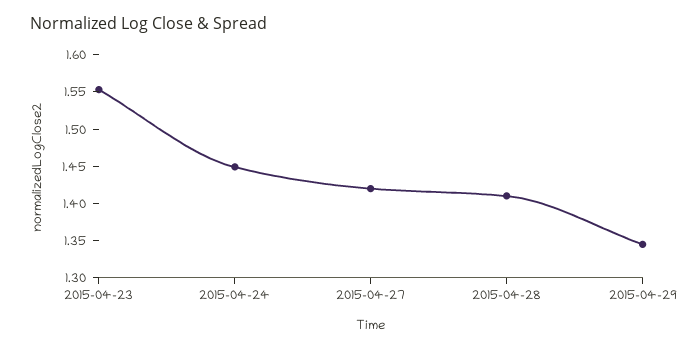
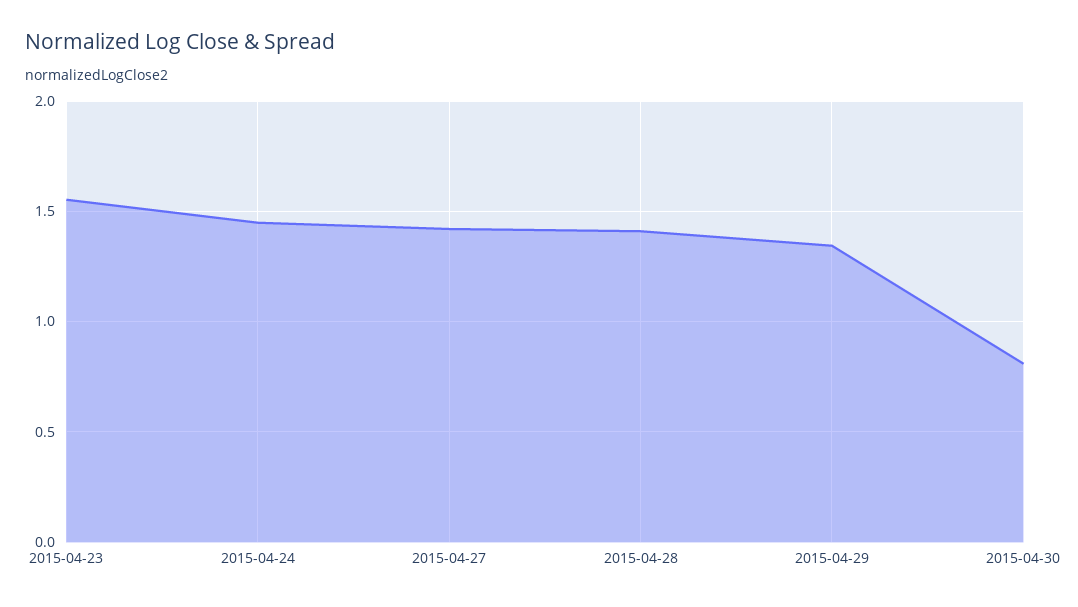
2015-04-30: none -> 0.8

